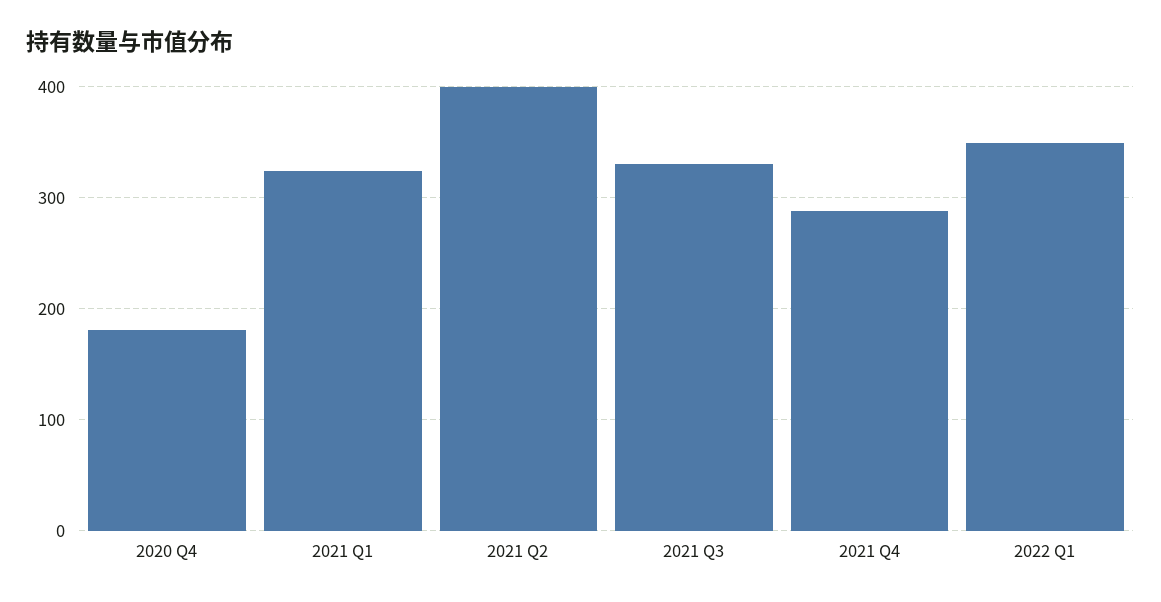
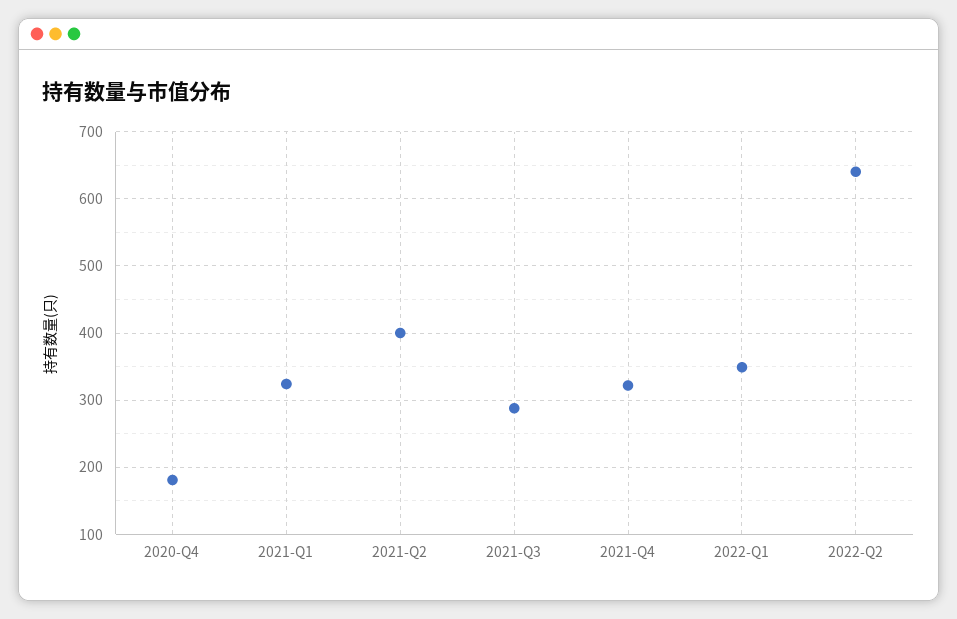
2021 Q3: 330 -> 290
2021 Q4: 290 -> 320
2022-Q2: none -> 640

